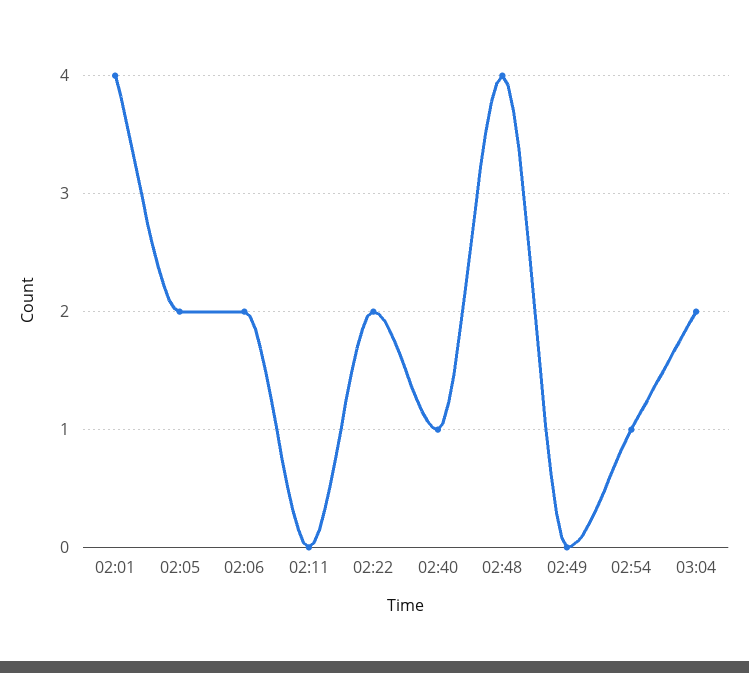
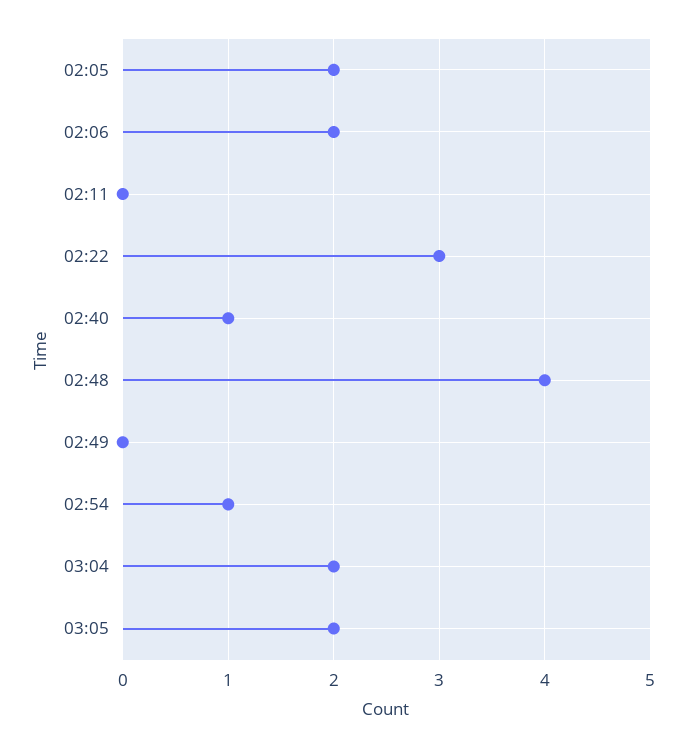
02:01: 4 -> none
02:22: 2 -> 3
03:05: none -> 2

